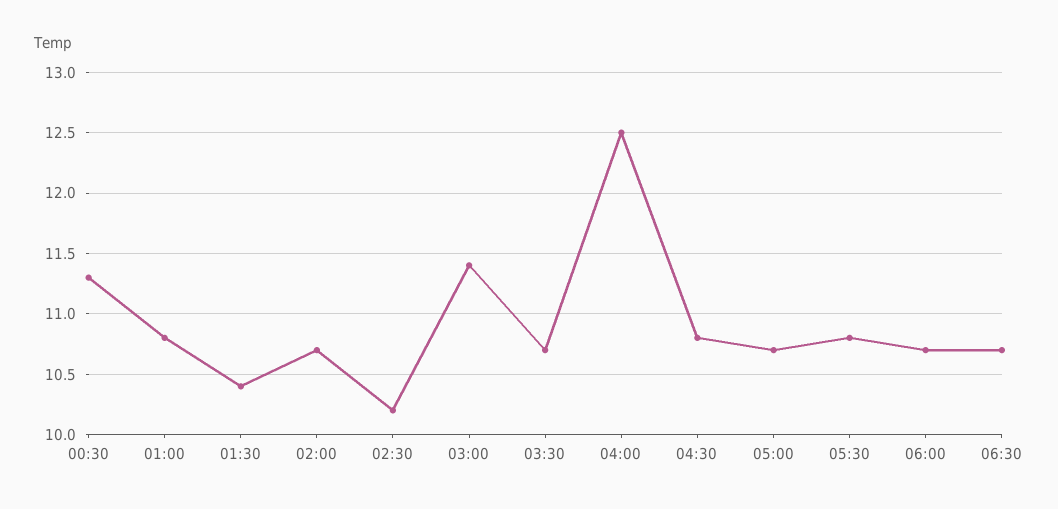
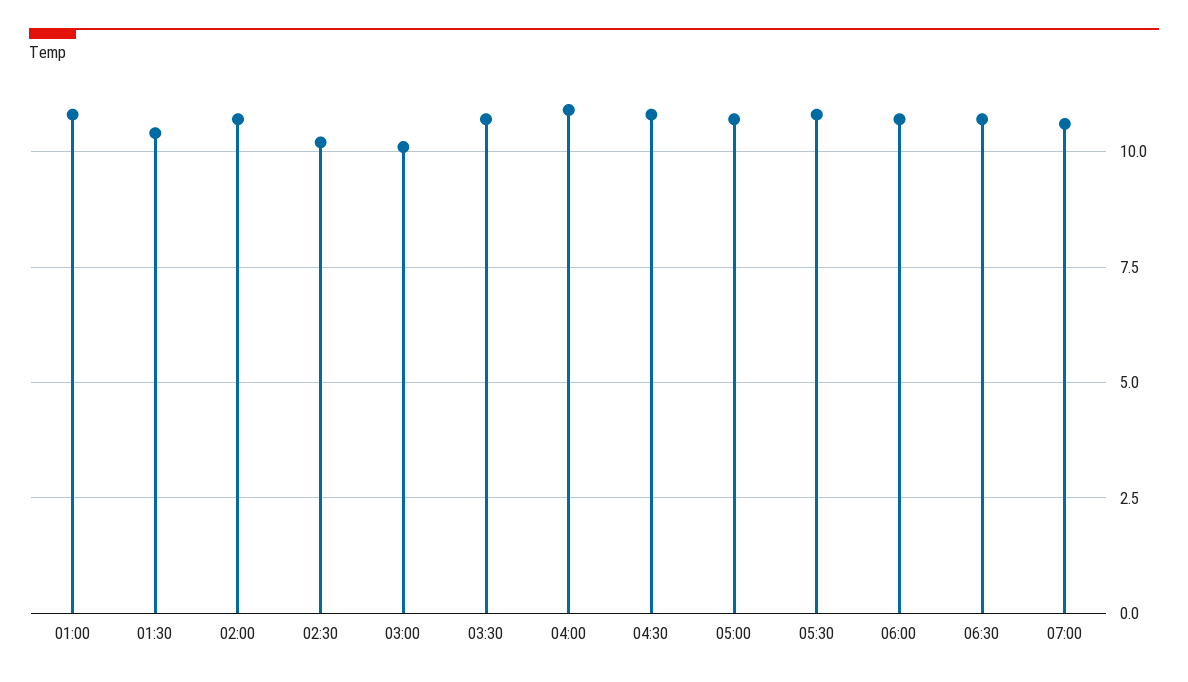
00:30: 11.3 -> none
03:00: 11.4 -> 10
04:00: 12.5 -> 11
07:00: none -> 10.5

